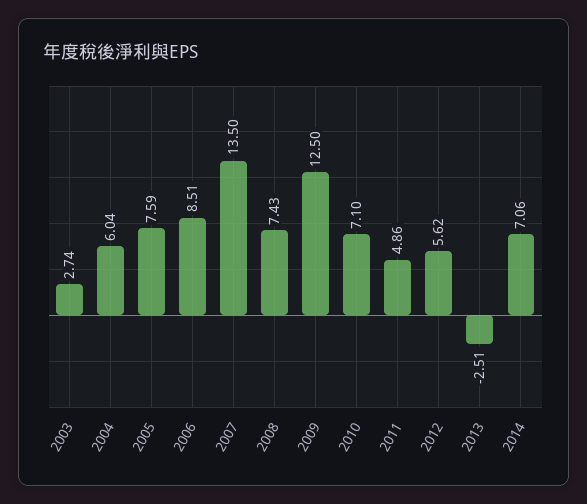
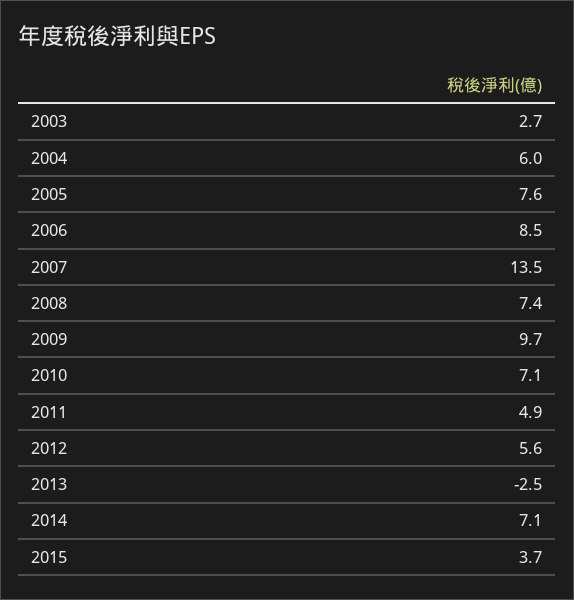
2009: 12.5 -> 9.7
2015: none -> 3.7

